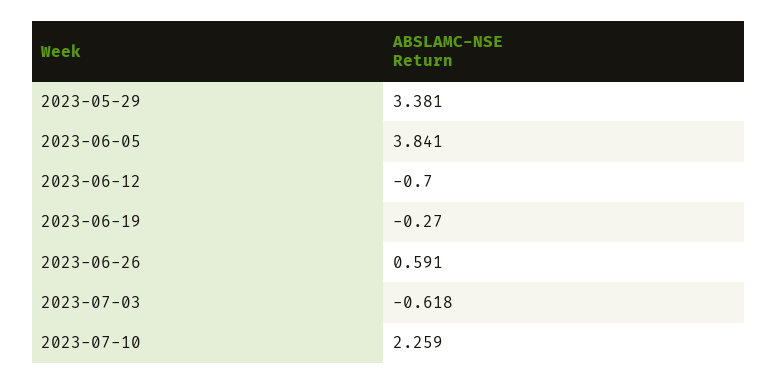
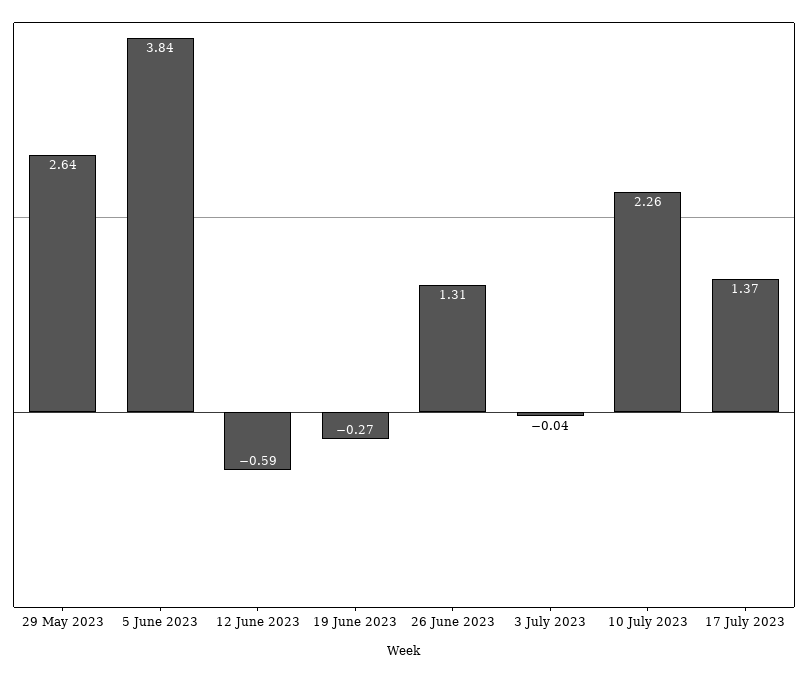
2023-05-29: 3.381 -> 2.64
2023-06-12: -0.7 -> -0.59
2023-06-26: 0.591 -> 1.31
2023-07-03: -0.618 -> -0.04
17 July 2023: none -> 1.37

